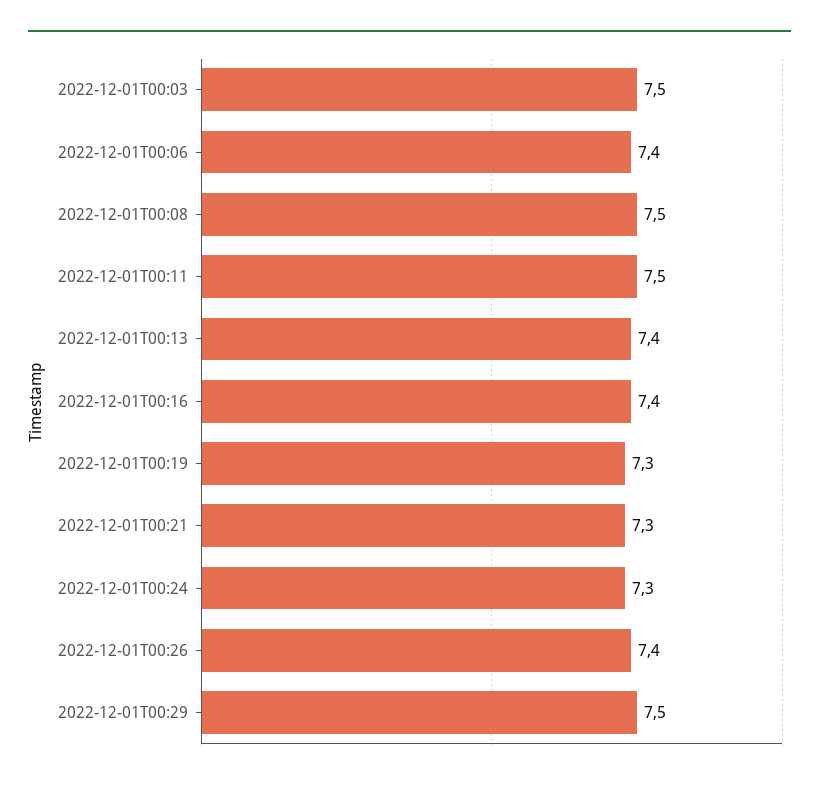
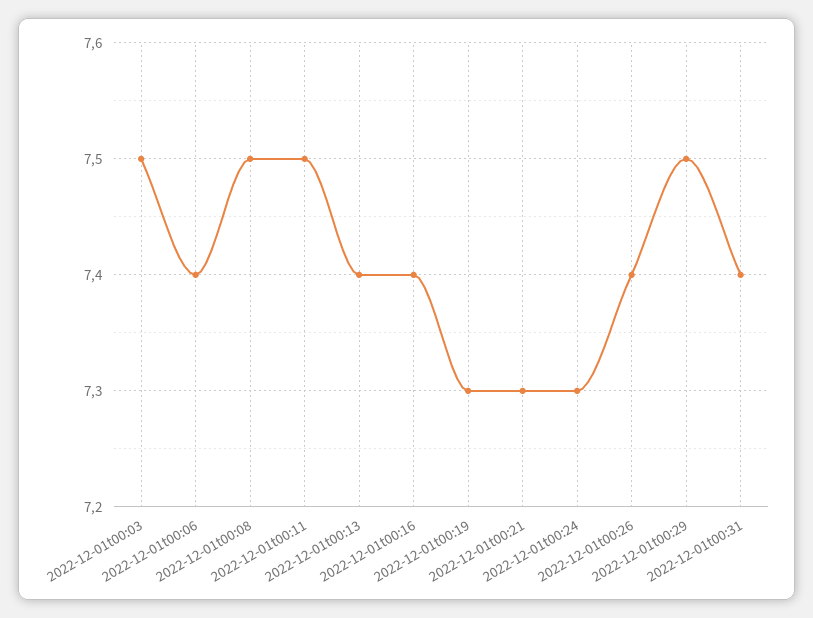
2022-12-01t00:31: none -> 7.4

